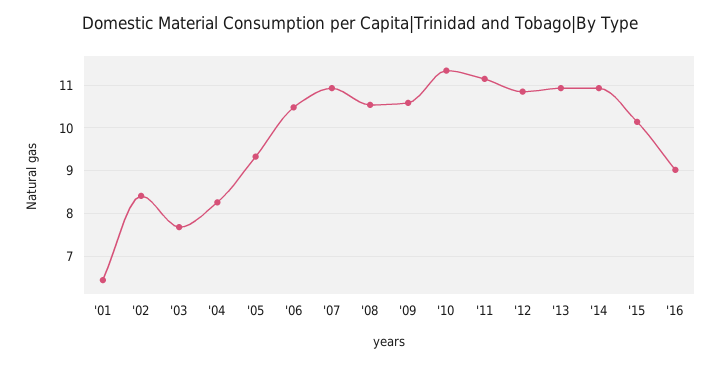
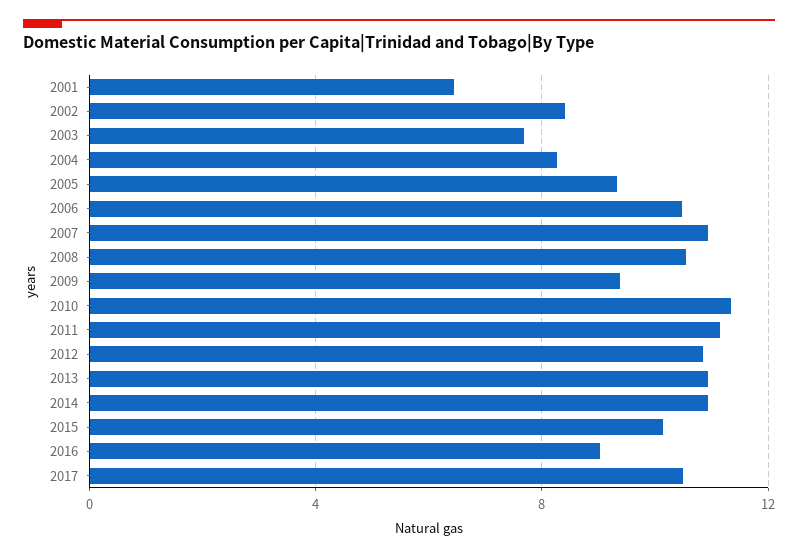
'09: 10.6 -> 9.5
2017: none -> 10.5

